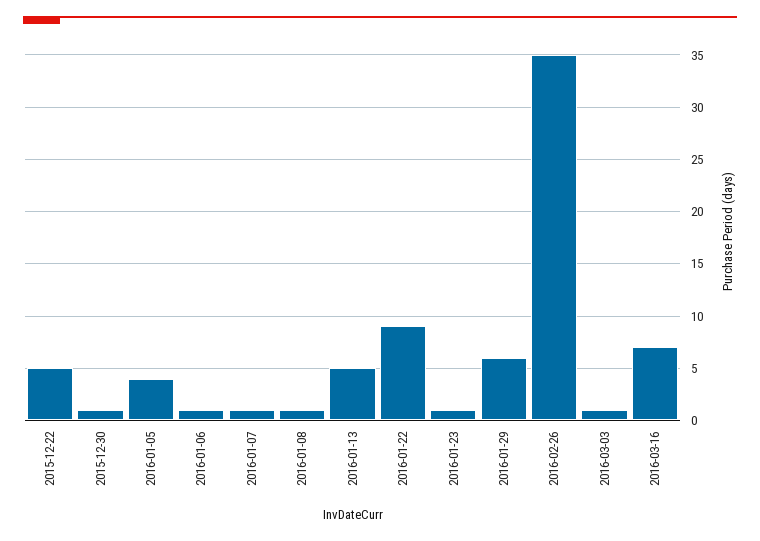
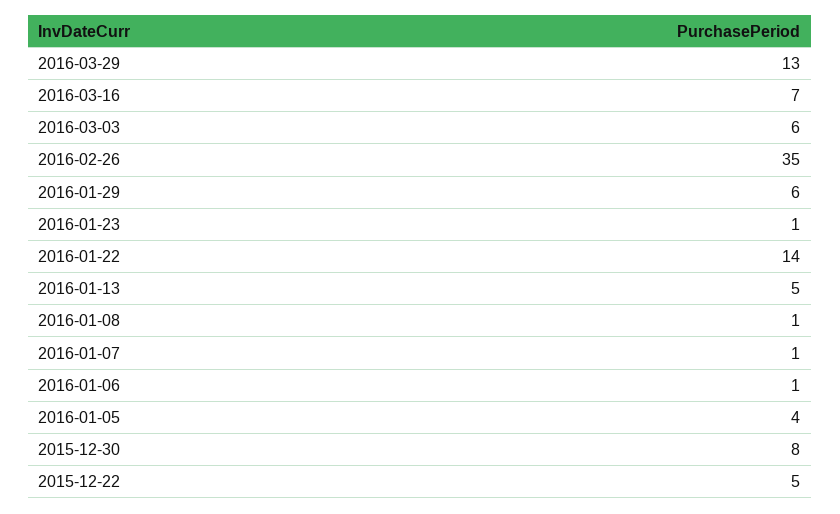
2015-12-30: 1 -> 8
2016-01-22: 9 -> 14
2016-03-03: 1 -> 6
2016-03-29: none -> 13

